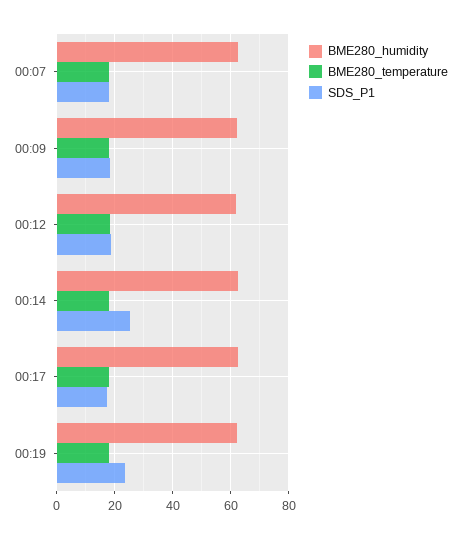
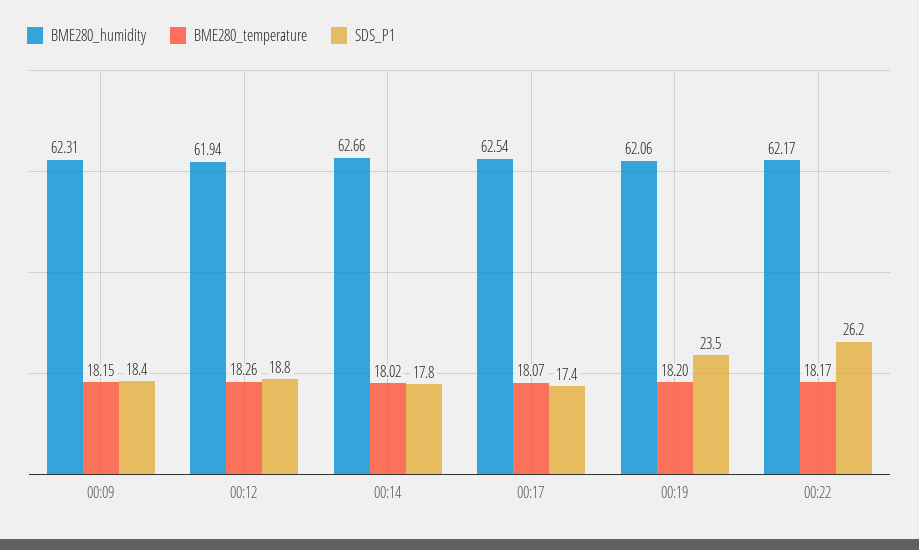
BME280_humidity, 00:07: 62.5 -> none
BME280_temperature, 00:07: 17.5 -> none
SDS_P1, 00:07: 17.5 -> none
SDS_P1, 00:14: 25 -> 17.8
BME280_humidity, 00:22: none -> 62.17
BME280_temperature, 00:22: none -> 18.17
SDS_P1, 00:22: none -> 26.2

